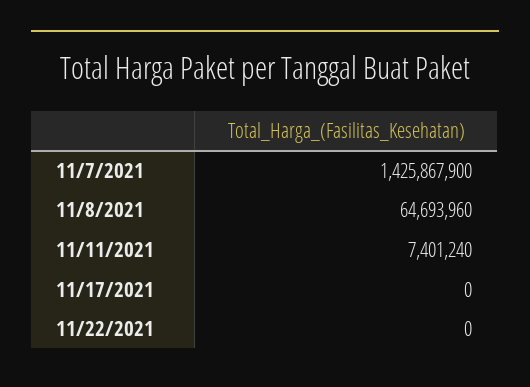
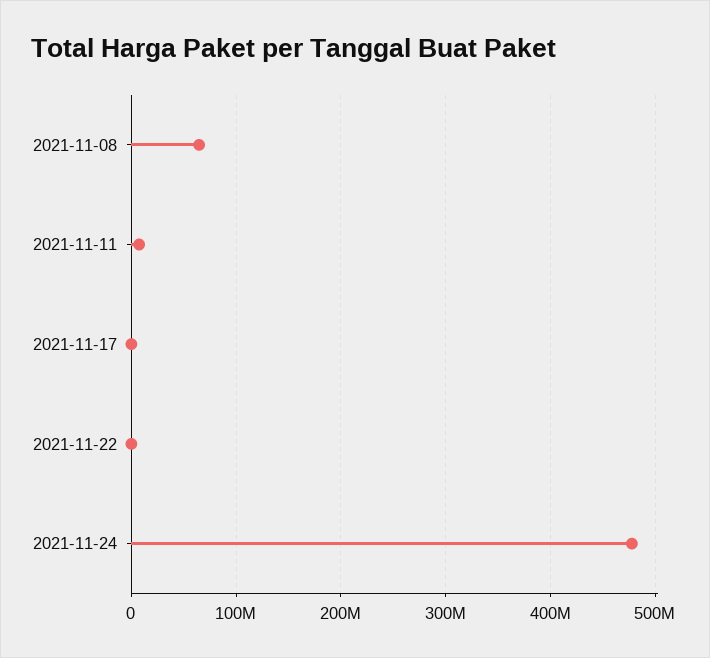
11/7/2021: 1425867900 -> none
2021-11-24: none -> 480000000

